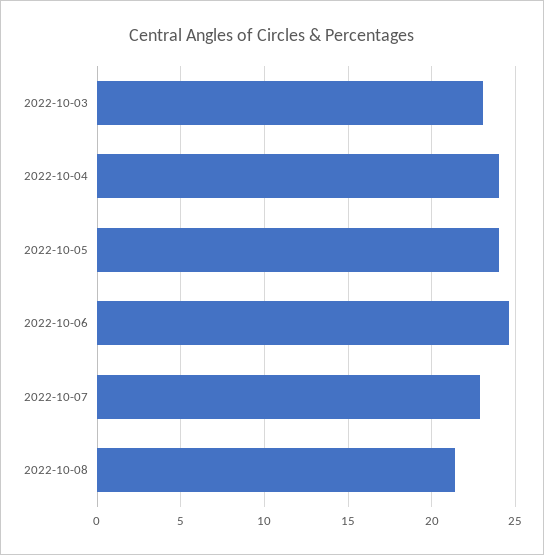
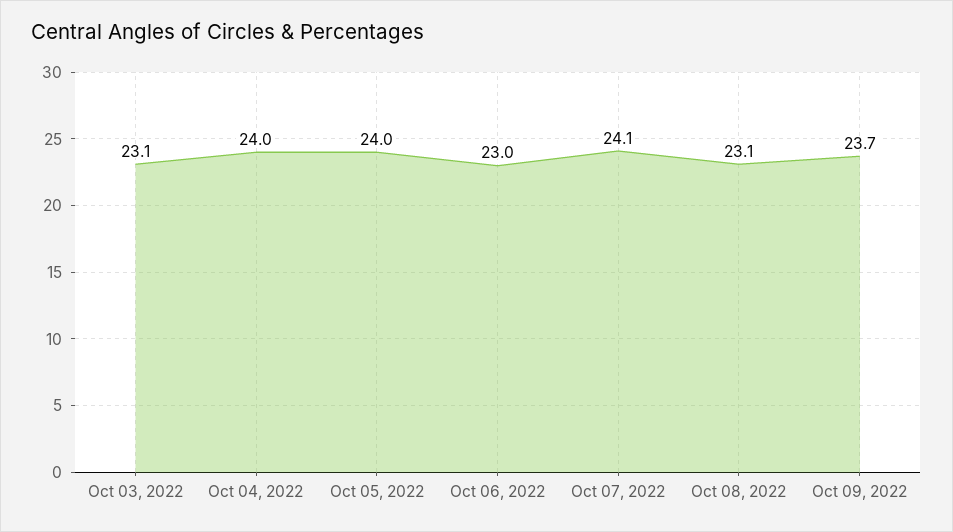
2022-10-06: 24.5 -> 23
2022-10-07: 23 -> 24.1
2022-10-08: 21.5 -> 23.1
Oct 09, 2022: none -> 23.7

